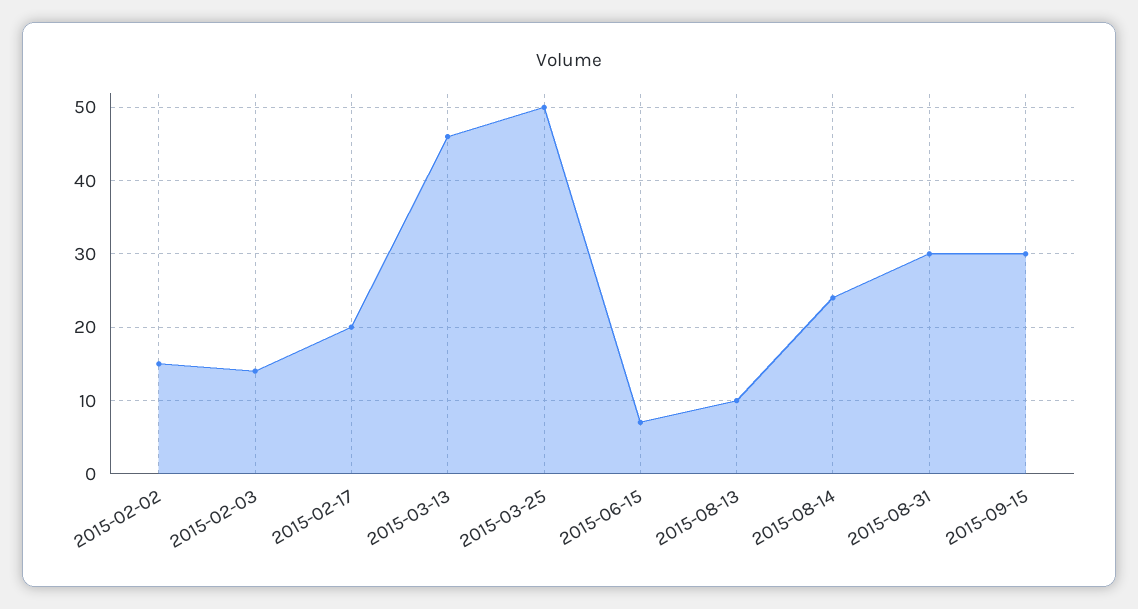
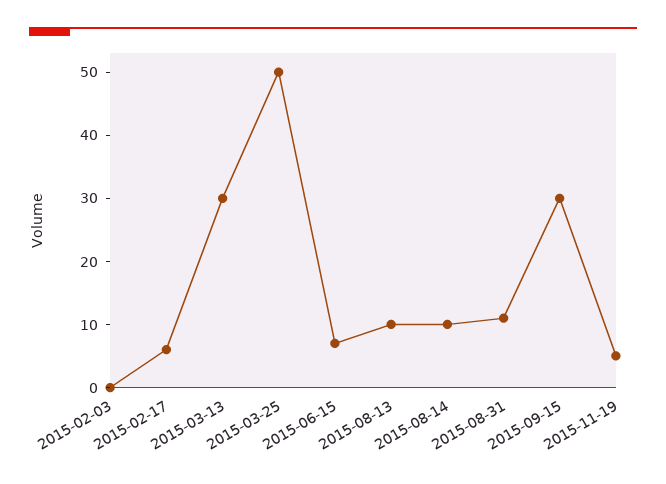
2015-02-02: 15 -> none
2015-02-03: 14 -> 0
2015-02-17: 20 -> 5
2015-03-13: 46 -> 30
2015-08-14: 24 -> 10
2015-08-31: 30 -> 10
2015-11-19: none -> 5

